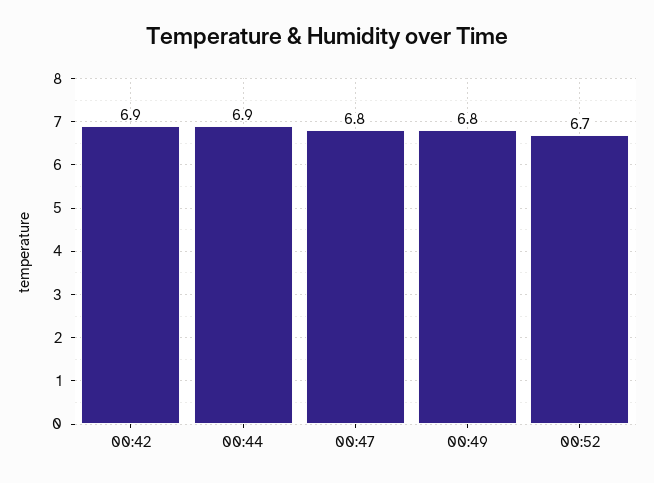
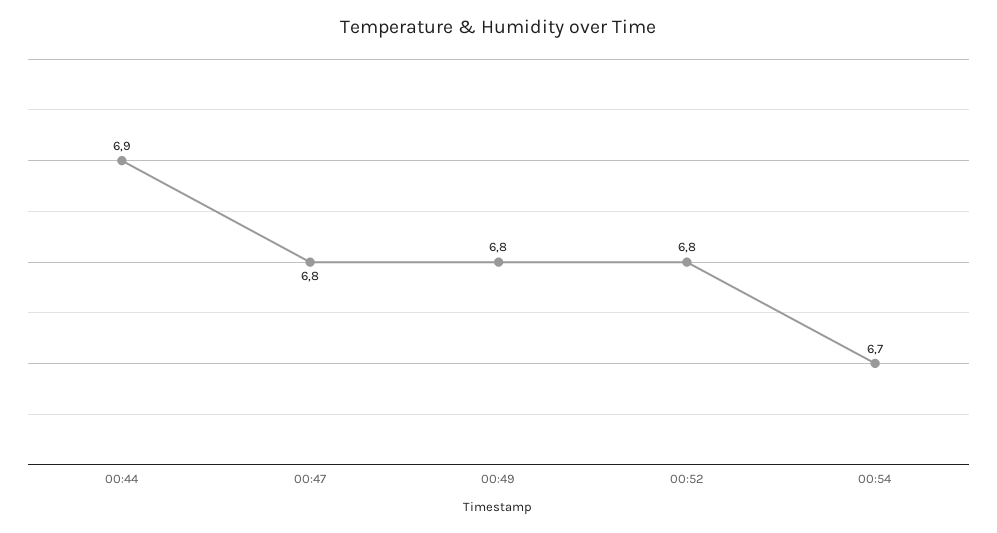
00:42: 6.9 -> none
00:52: 6.7 -> 6.8
00:54: none -> 6.7

